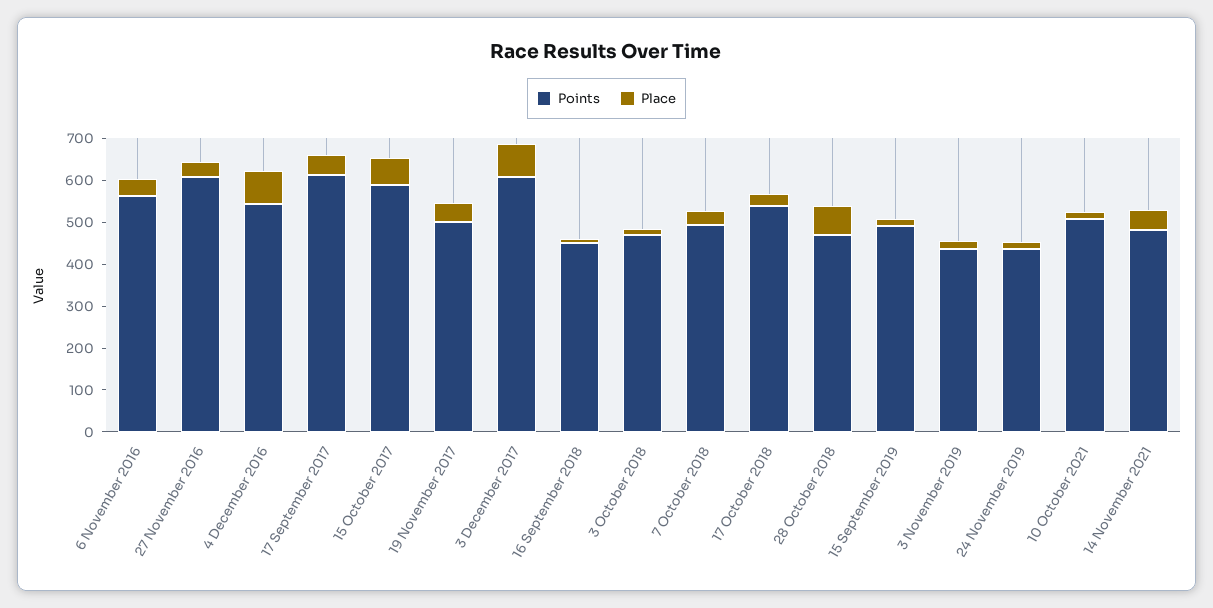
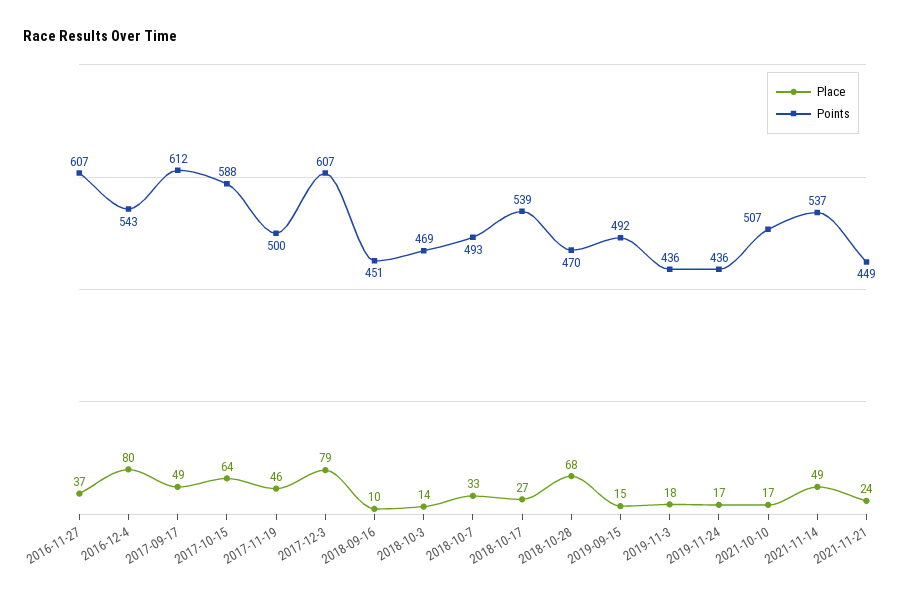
Points, 6 November 2016: 560 -> none
Place, 6 November 2016: 40 -> none
Points, 14 November 2021: 480 -> 537
Place, 2021-11-21: none -> 24
Points, 2021-11-21: none -> 449

